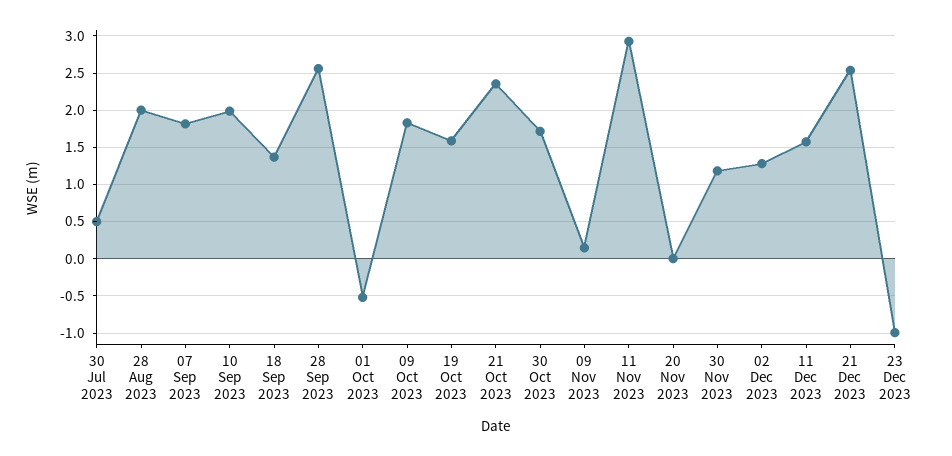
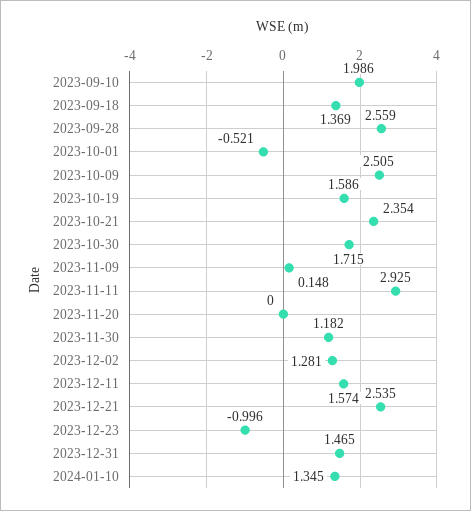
30 Jul 2023: 0.5 -> none
28 Aug 2023: 2 -> none
07 Sep 2023: 1.8 -> none
09 Oct 2023: 1.8 -> 2.505
2023-12-31: none -> 1.465
2024-01-10: none -> 1.345

